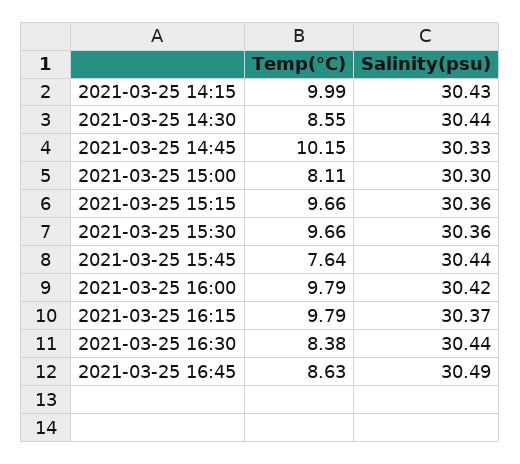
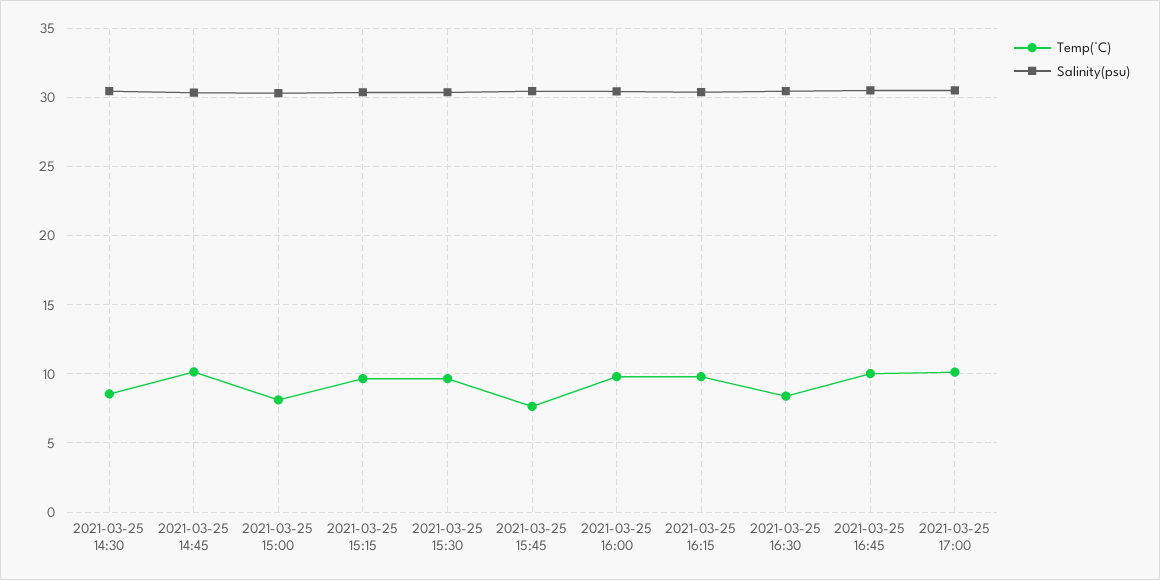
Temp(°C), 2021-03-25 14:15: 9.99 -> none
Salinity(psu), 2021-03-25 14:15: 30.43 -> none
Temp(°C), 2021-03-25 16:45: 8.63 -> 10
Temp(°C), 2021-03-25 17:00: none -> 10
Salinity(psu), 2021-03-25 17:00: none -> 30.5

